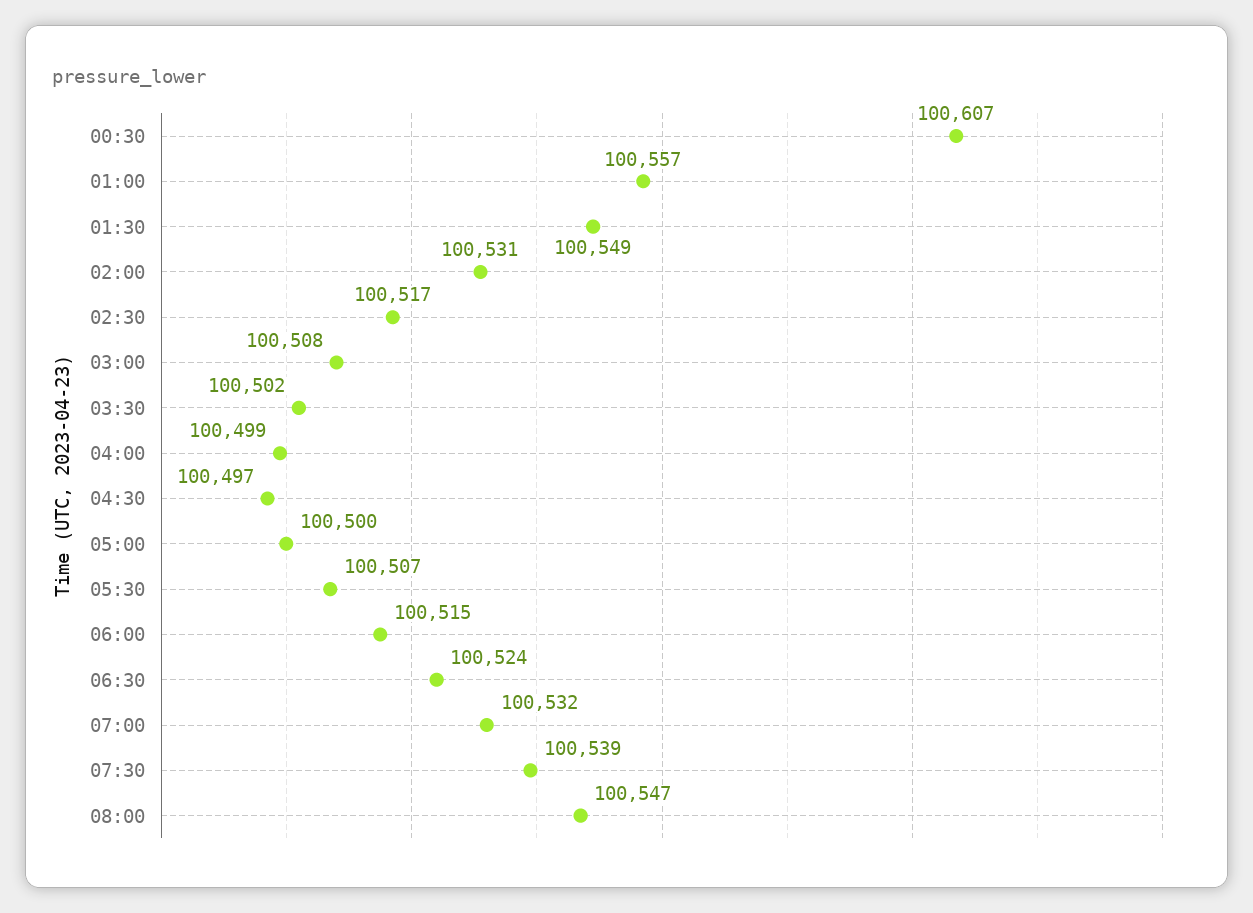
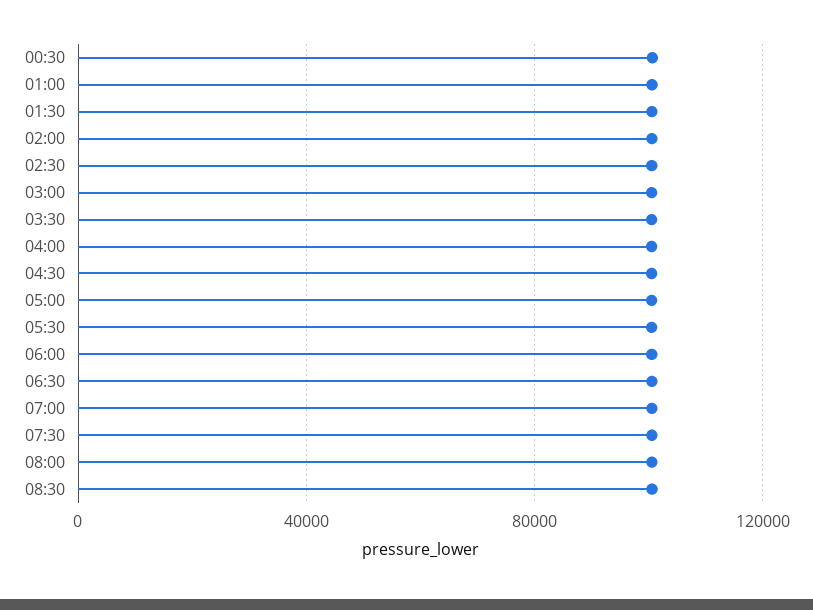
08:30: none -> 100000

